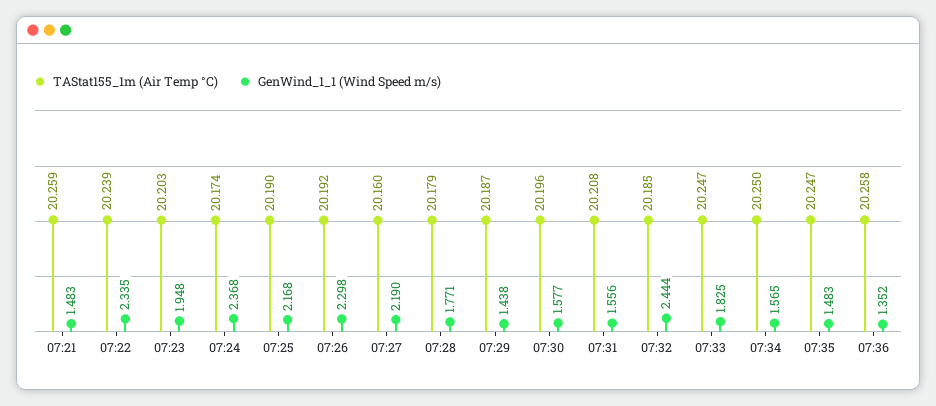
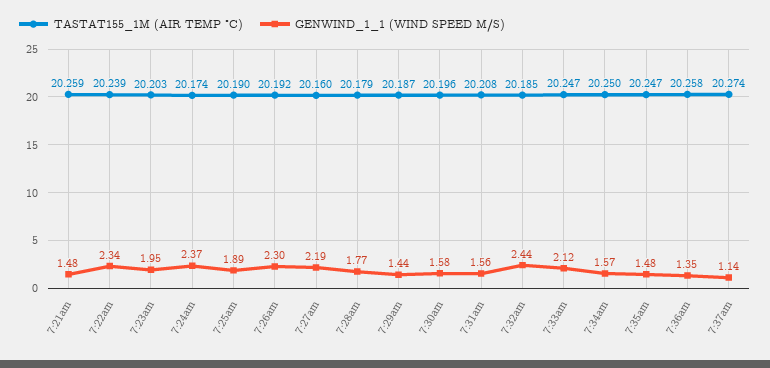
GenWind_1_1 (Wind Speed m/s), 07:25: 2.168 -> 1.89
GenWind_1_1 (Wind Speed m/s), 07:33: 1.825 -> 2.12
TAStat155_1m (Air Temp °C), 7:37am: none -> 20.274
GenWind_1_1 (Wind Speed m/s), 7:37am: none -> 1.14

